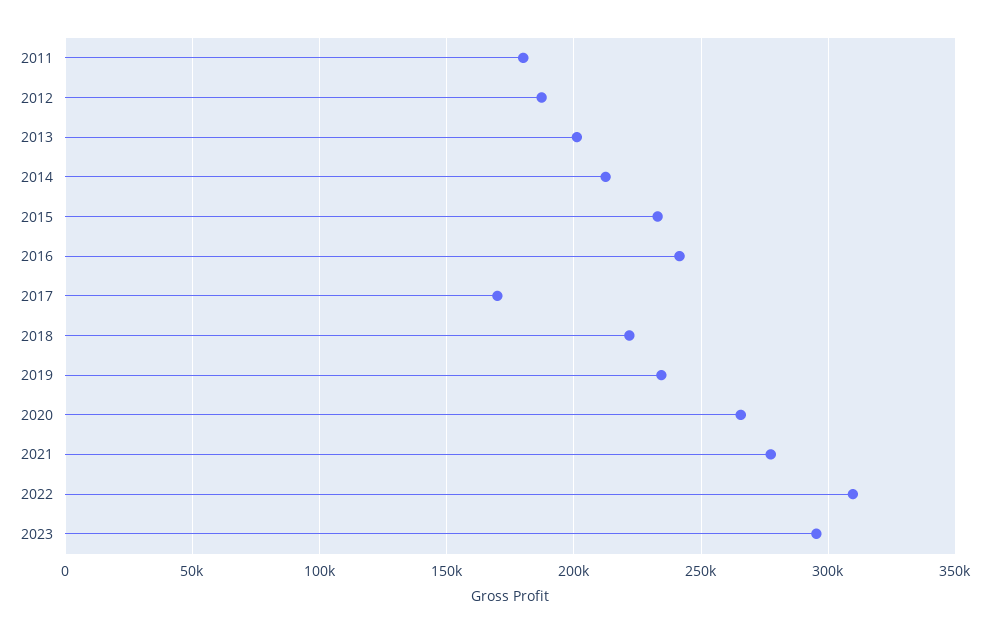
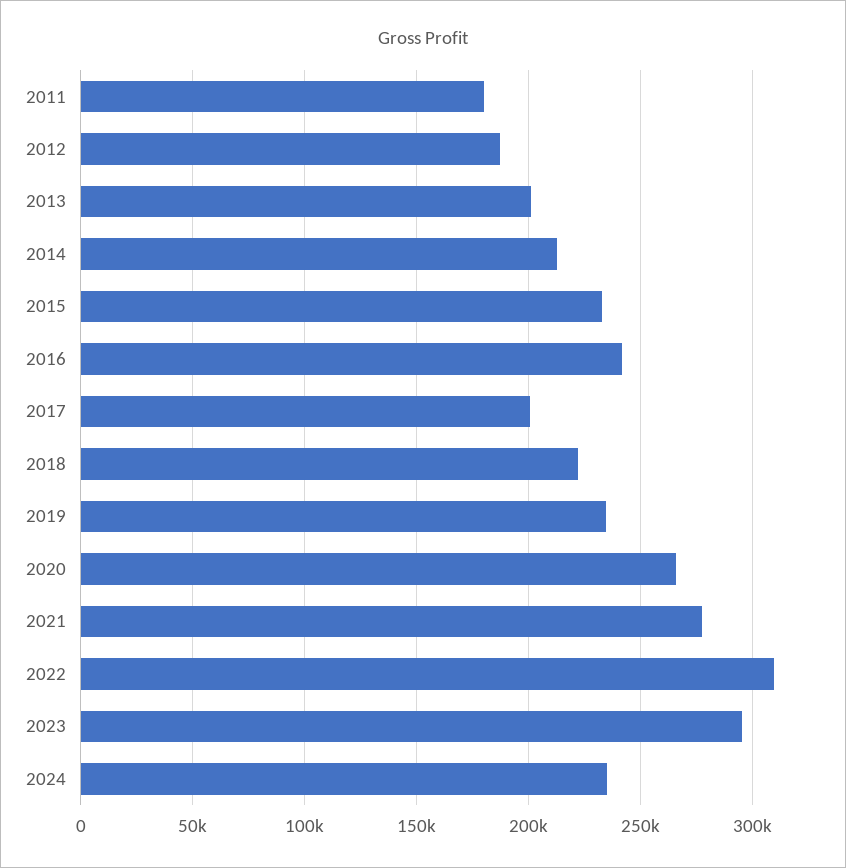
2017: 170000 -> 200000
2024: none -> 235000

